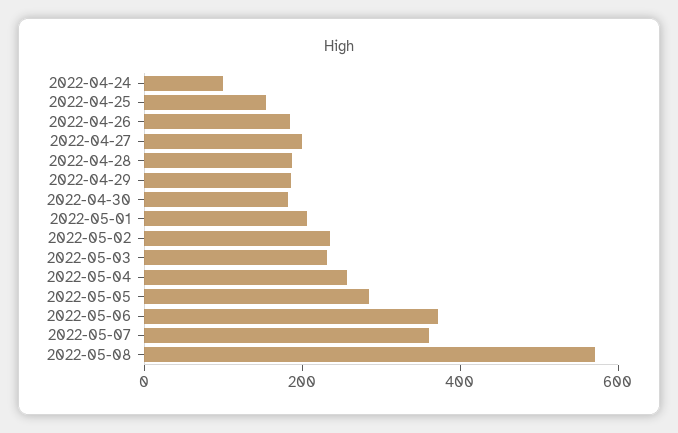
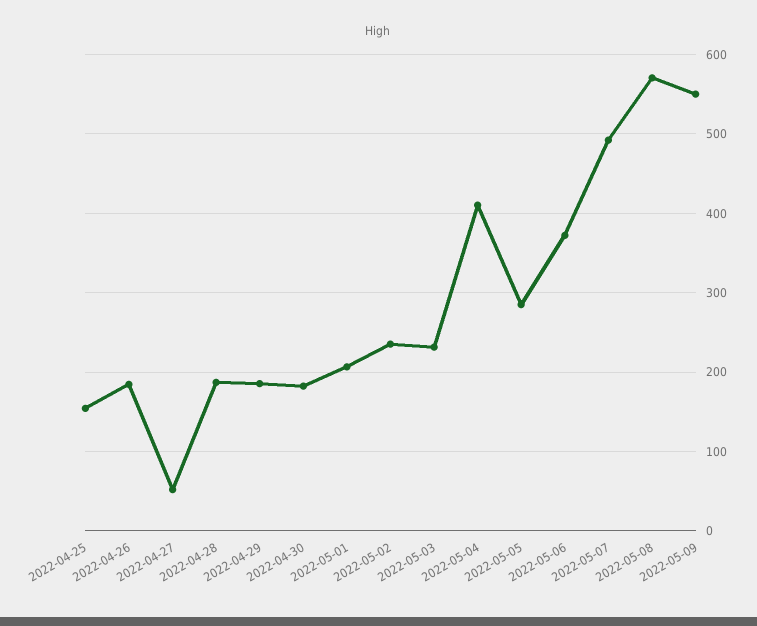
2022-04-24: 100 -> none
2022-04-27: 200 -> 50
2022-05-04: 250 -> 410
2022-05-07: 350 -> 490
2022-05-09: none -> 550

